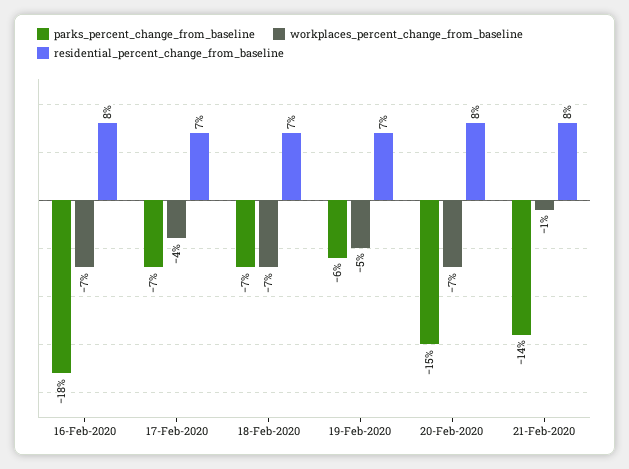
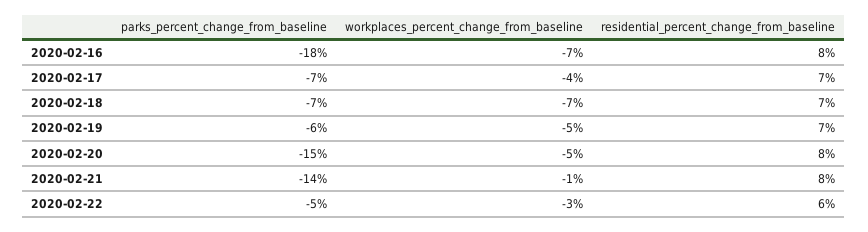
workplaces_percent_change_from_baseline, 20-Feb-2020: -7 -> -5
parks_percent_change_from_baseline, 2020-02-22: none -> -5
workplaces_percent_change_from_baseline, 2020-02-22: none -> -3
residential_percent_change_from_baseline, 2020-02-22: none -> 6

